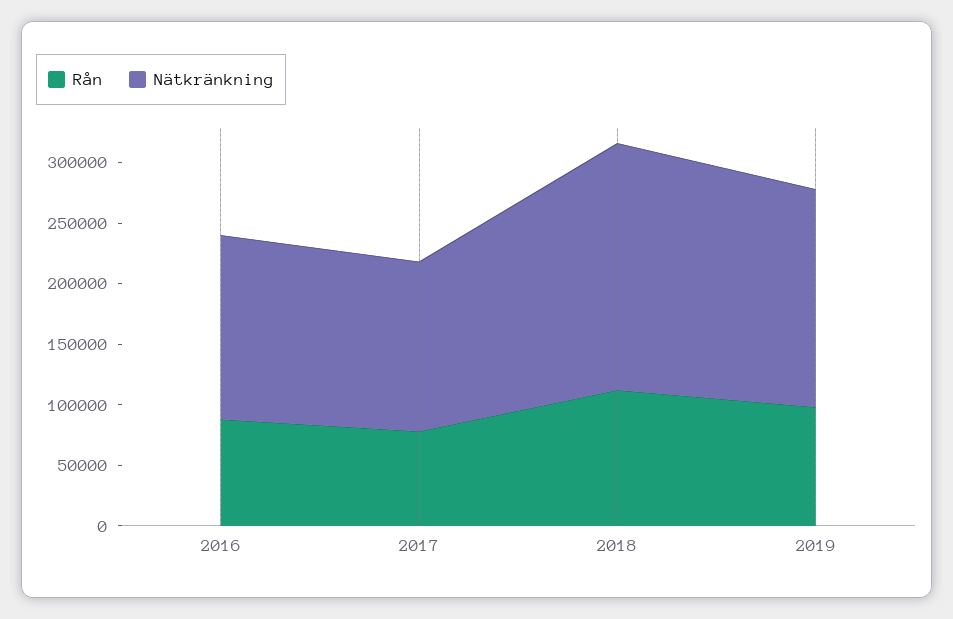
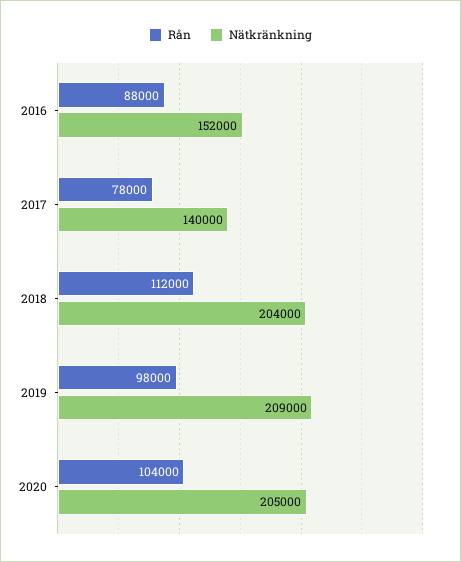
Nätkränkning, 2019: 180000 -> 209000
Rån, 2020: none -> 104000
Nätkränkning, 2020: none -> 205000

